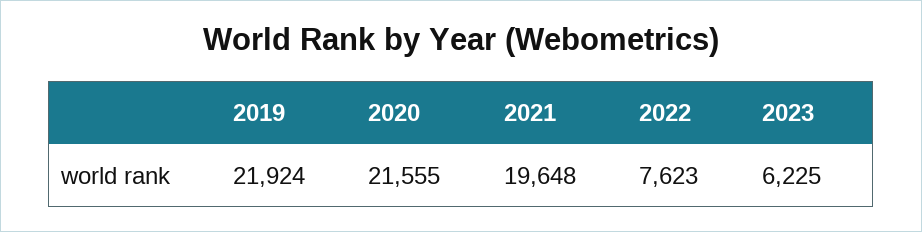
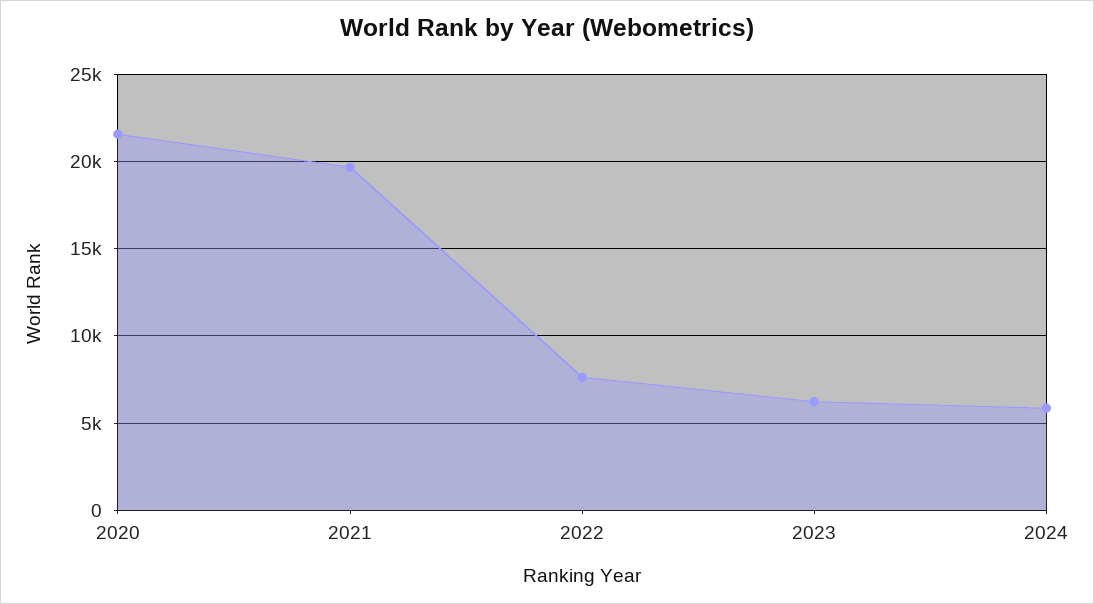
2019: 21924 -> none
2024: none -> 6000

